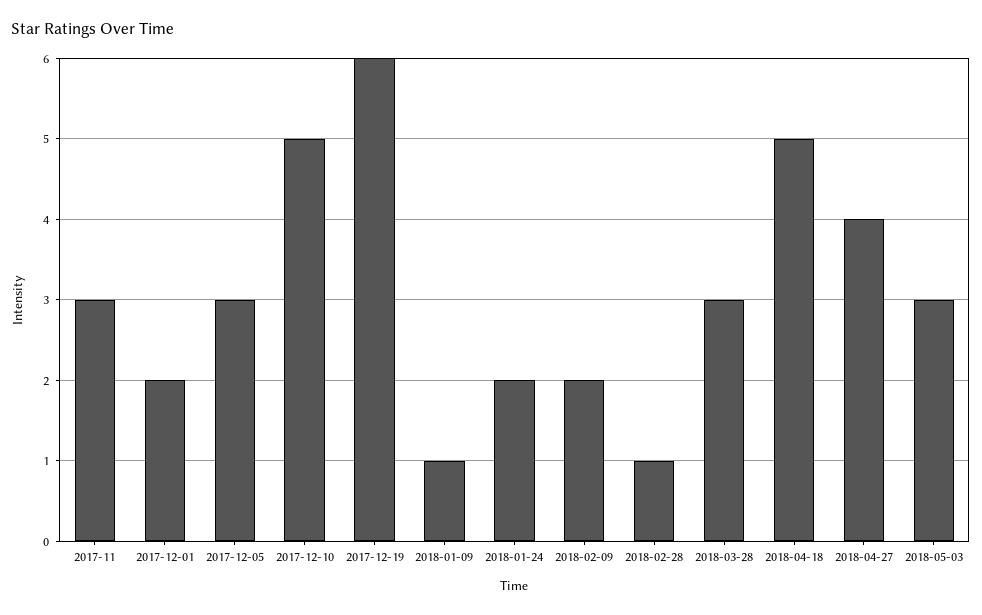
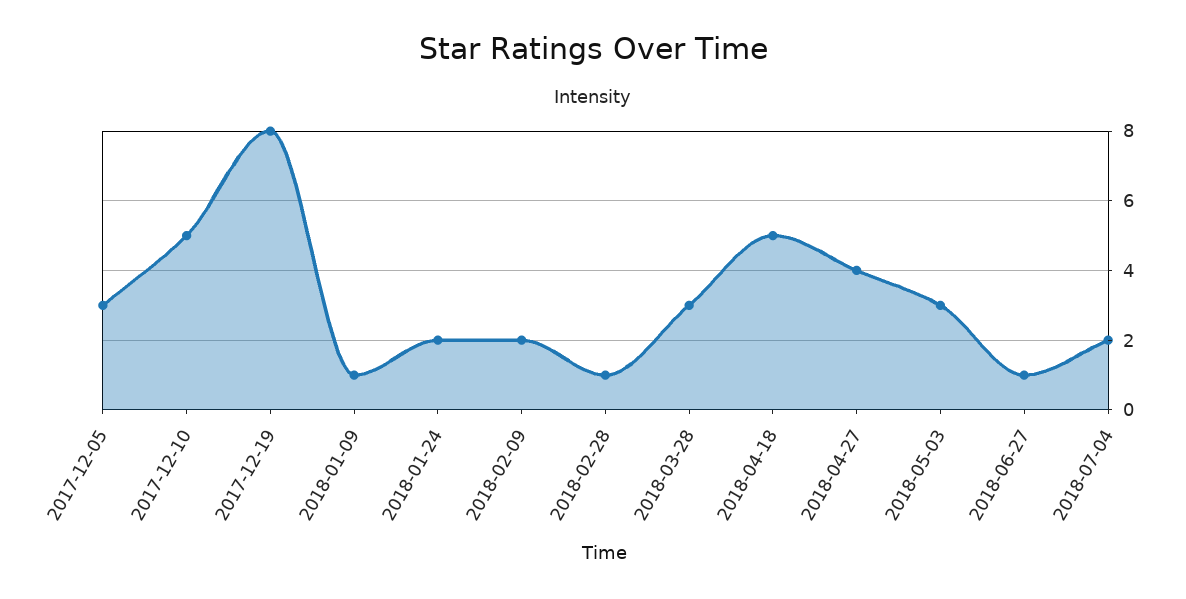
2017-11: 3 -> none
2017-12-01: 2 -> none
2017-12-19: 6 -> 8
2018-06-27: none -> 1
2018-07-04: none -> 2

